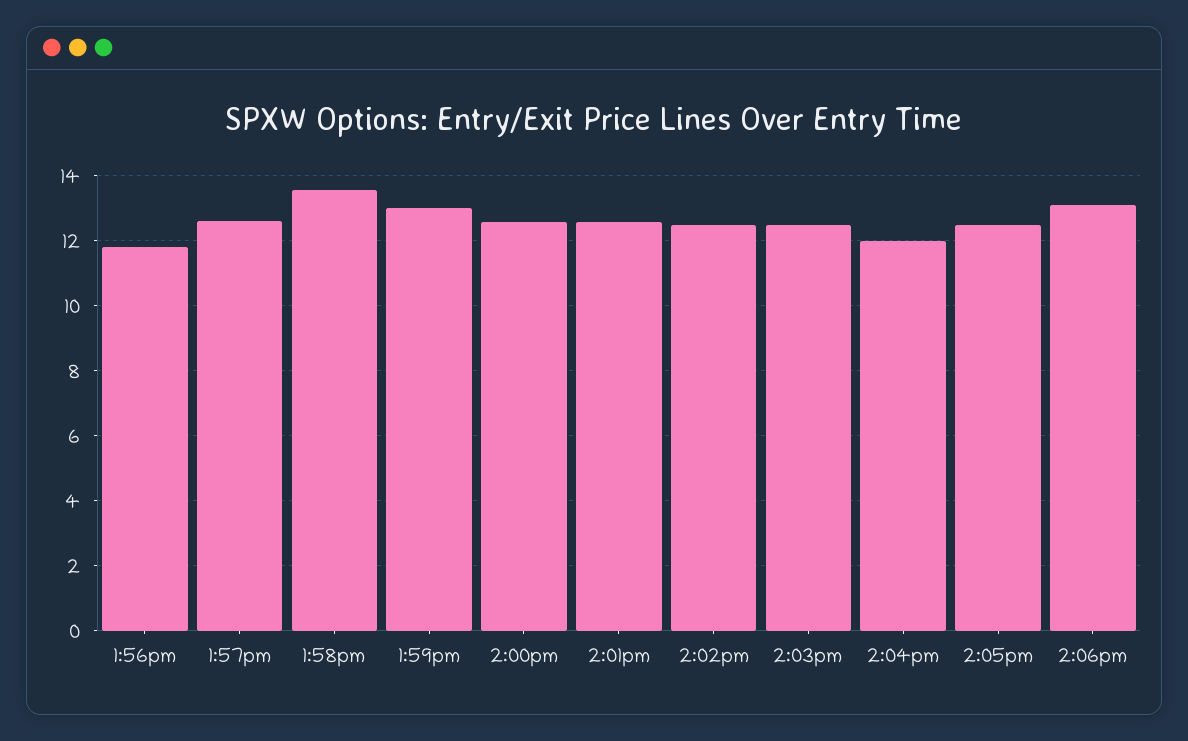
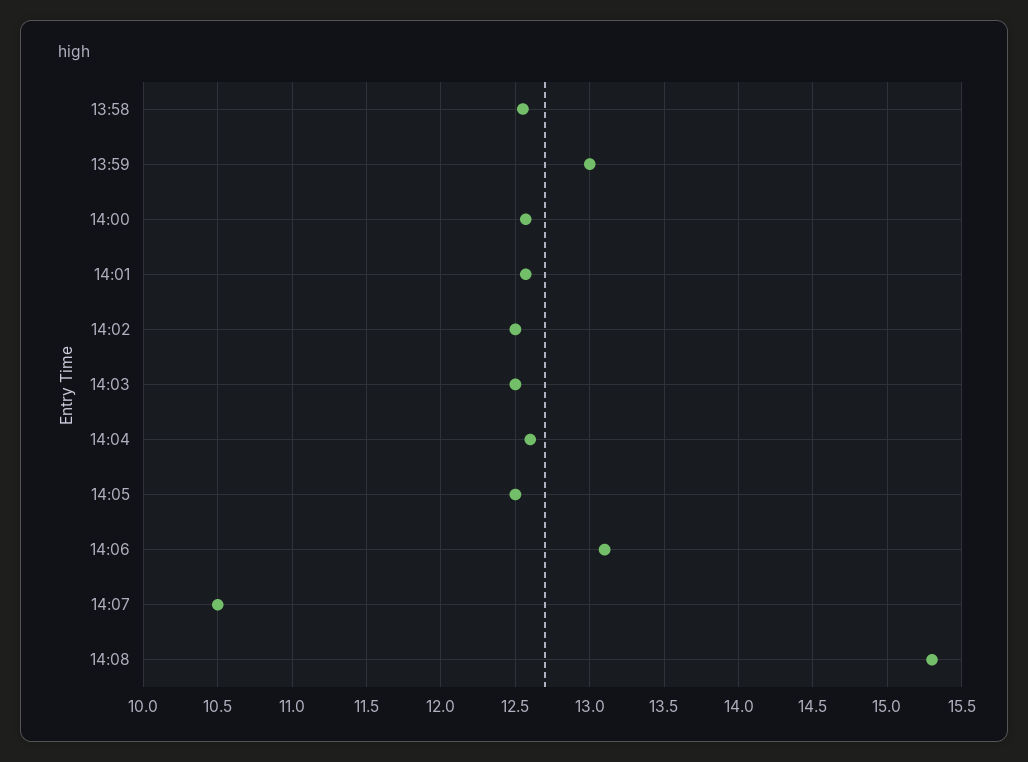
1:56pm: 11.8 -> none
1:57pm: 12.6 -> none
1:58pm: 13.6 -> 12.55
2:04pm: 12 -> 12.6
14:07: none -> 10.5
14:08: none -> 15.3

